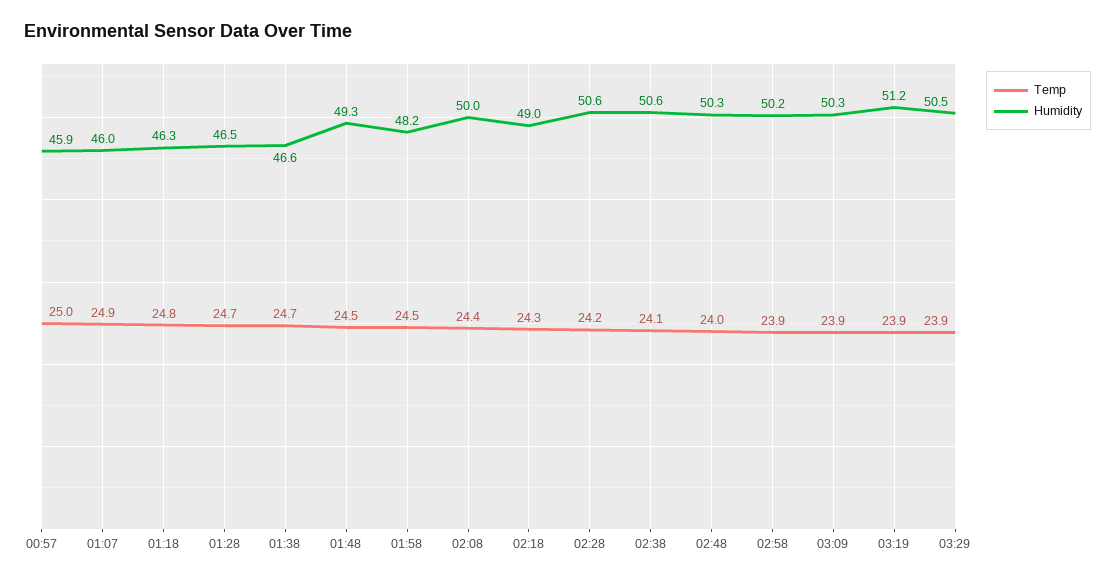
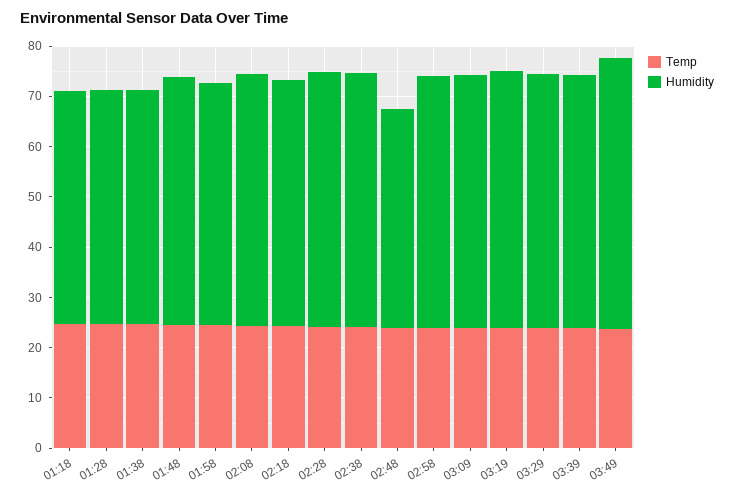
Temp, 00:57: 25 -> none
Humidity, 00:57: 45.9 -> none
Temp, 01:07: 24.9 -> none
Humidity, 01:07: 46 -> none
Humidity, 02:48: 50.3 -> 44
Temp, 03:39: none -> 24
Humidity, 03:39: none -> 50
Temp, 03:49: none -> 24
Humidity, 03:49: none -> 54

